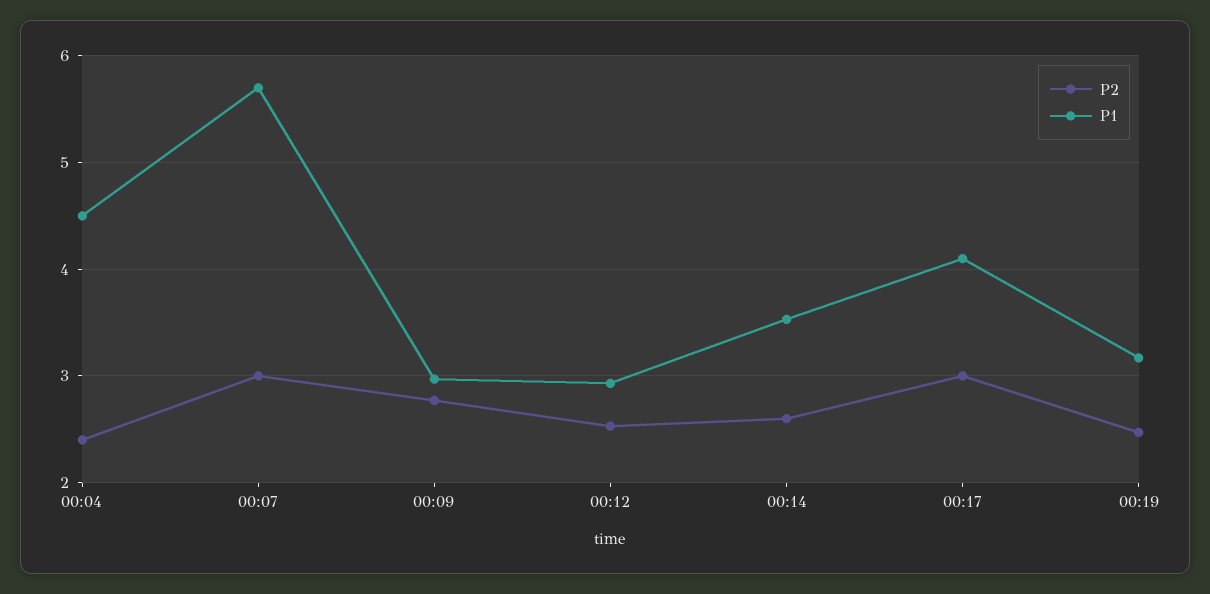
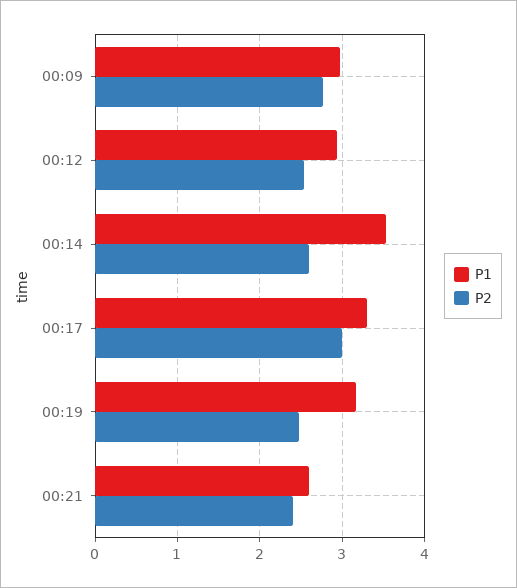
P2, 00:04: 2.4 -> none
P1, 00:04: 4.5 -> none
P2, 00:07: 3 -> none
P1, 00:07: 5.7 -> none
P1, 00:17: 4.1 -> 3.3
P1, 00:21: none -> 2.6
P2, 00:21: none -> 2.4

